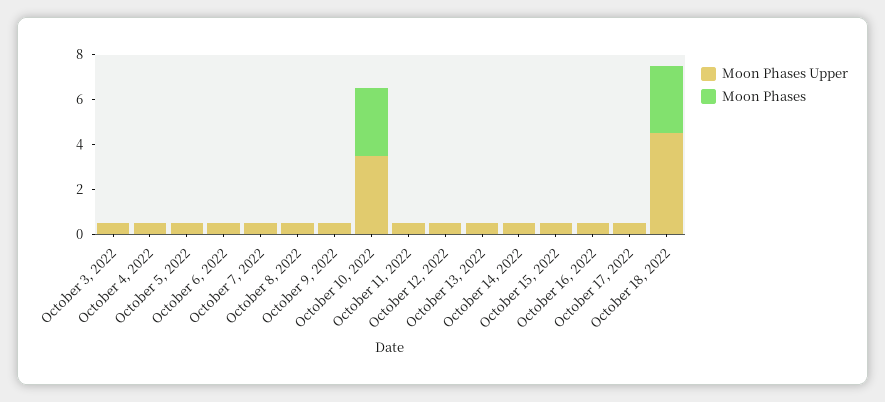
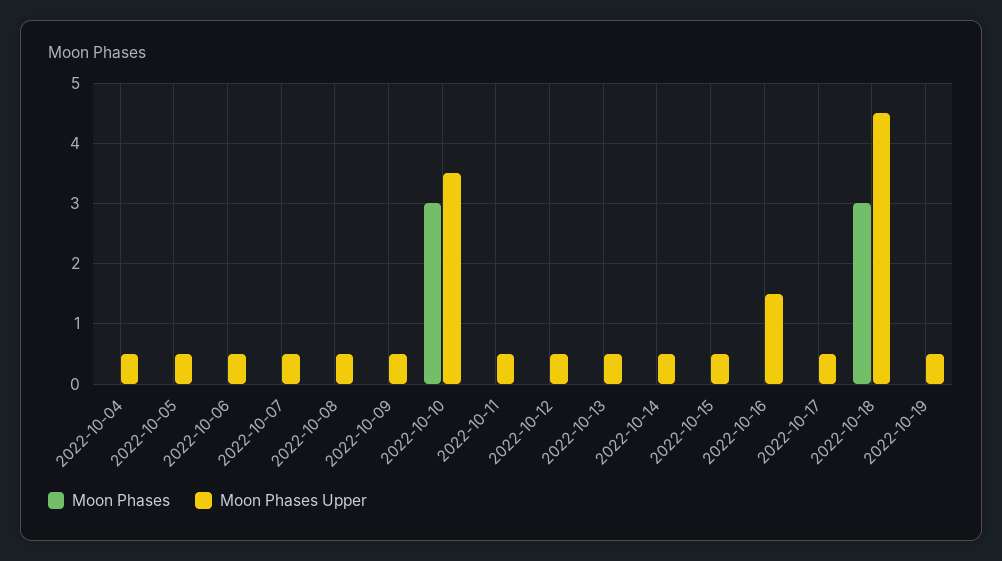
Moon Phases Upper, October 3, 2022: 0.5 -> none
Moon Phases, October 3, 2022: 0 -> none
Moon Phases Upper, October 16, 2022: 0.5 -> 1.5
Moon Phases, 2022-10-19: none -> 0
Moon Phases Upper, 2022-10-19: none -> 0.5

